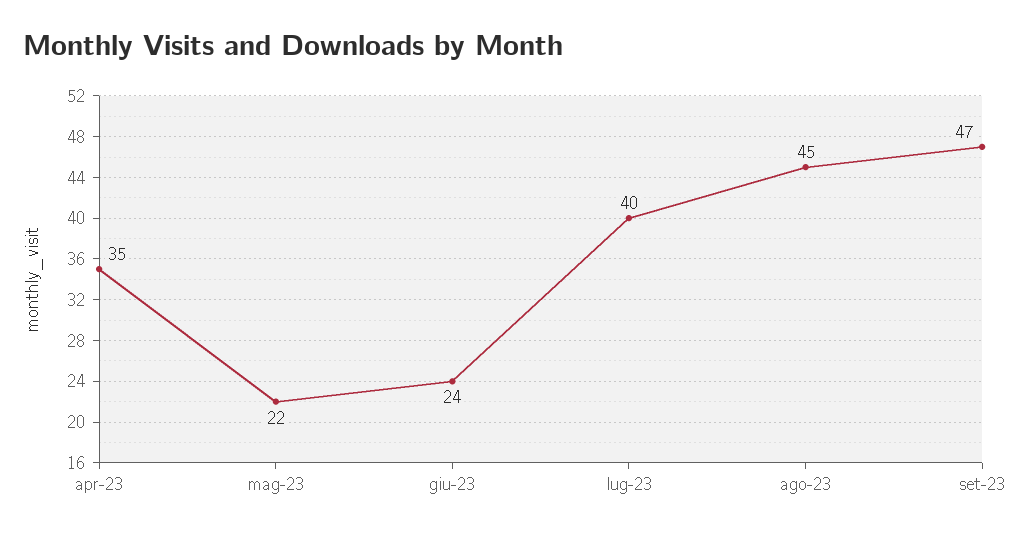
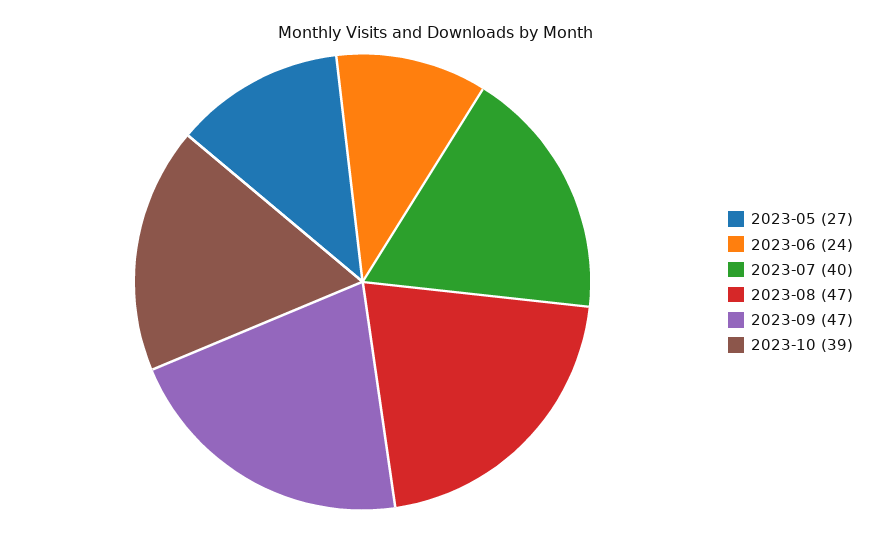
apr-23: 35 -> none
mag-23: 22 -> 27
ago-23: 45 -> 47
2023-10: none -> 39

